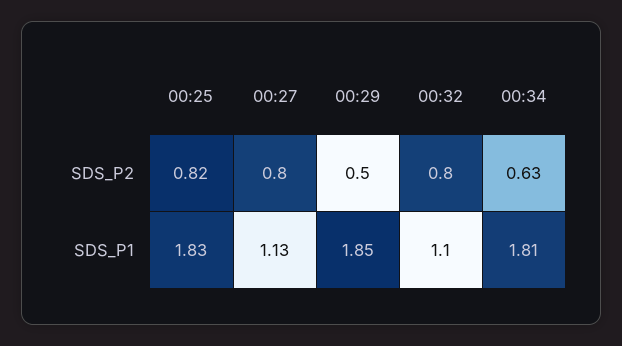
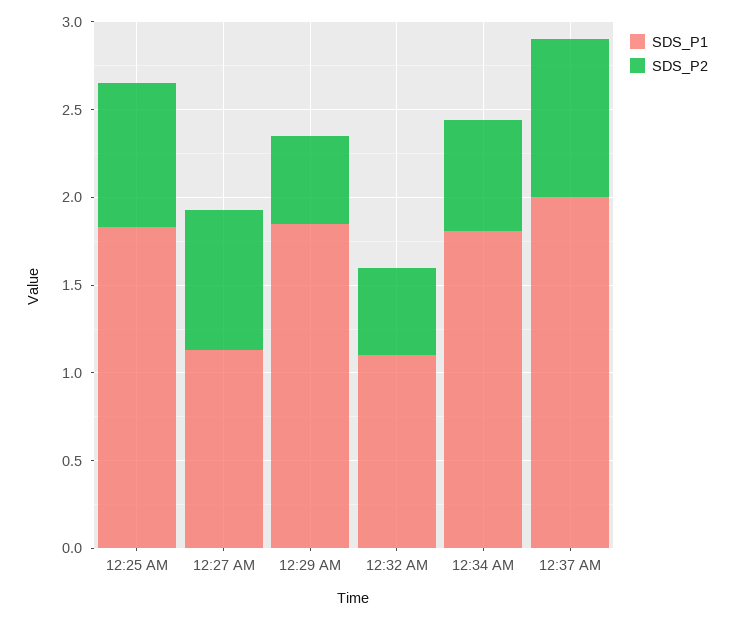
SDS_P2, 00:32: 0.8 -> 0.5
SDS_P1, 12:37 AM: none -> 2
SDS_P2, 12:37 AM: none -> 0.9

